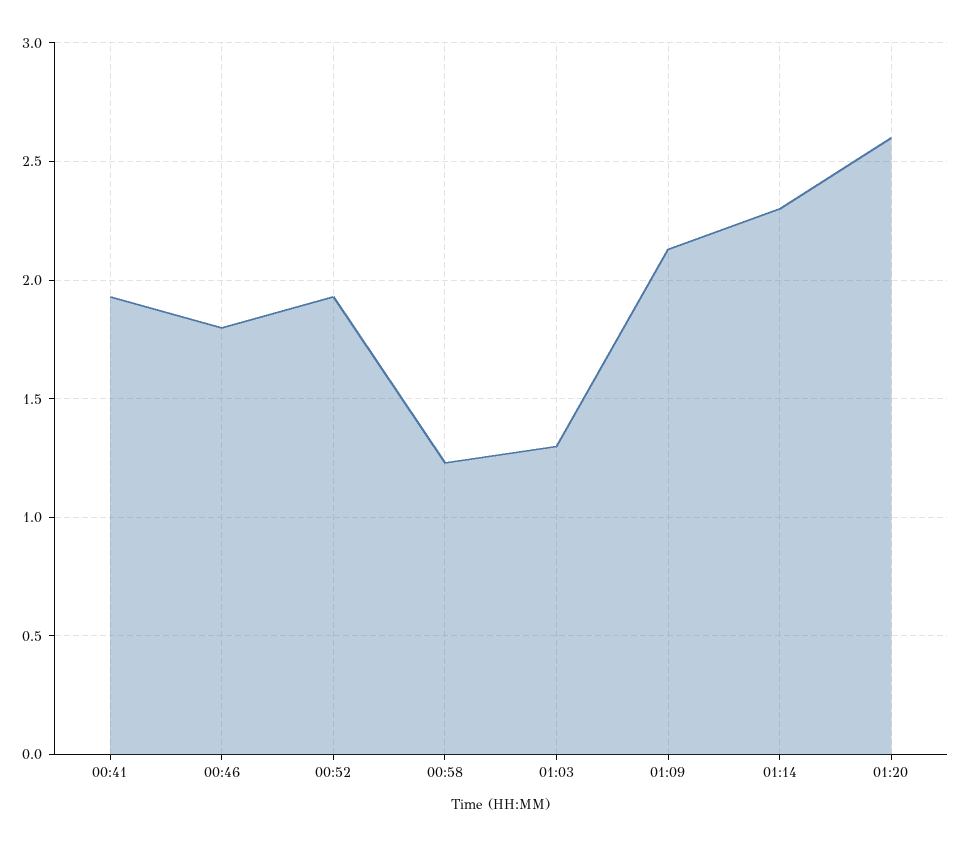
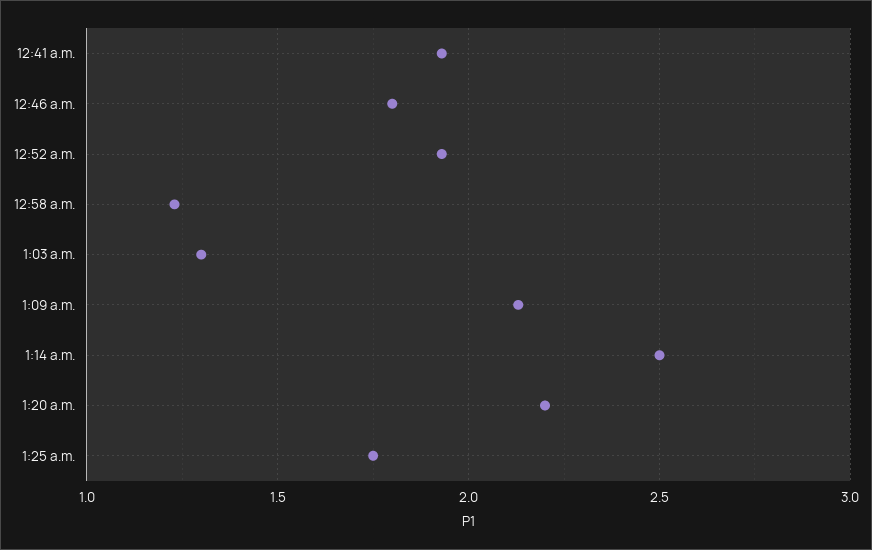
01:14: 2.3 -> 2.5
01:20: 2.6 -> 2.2
1:25 a.m.: none -> 1.75

